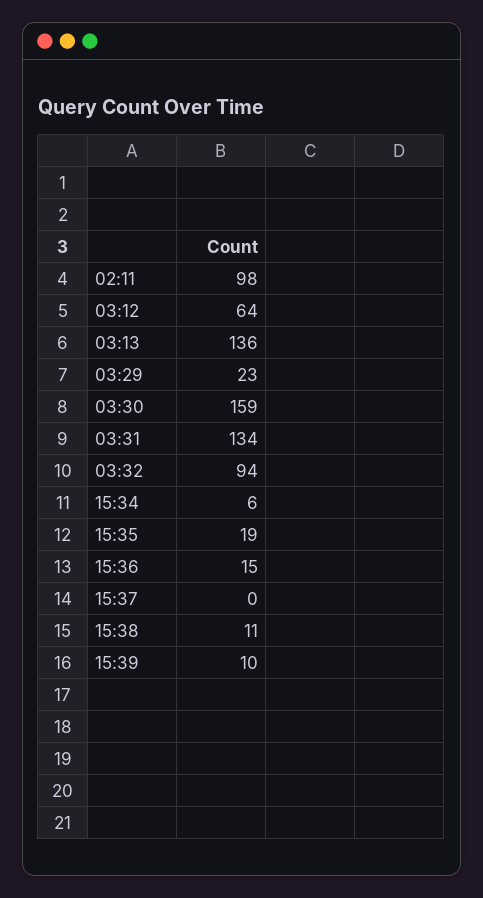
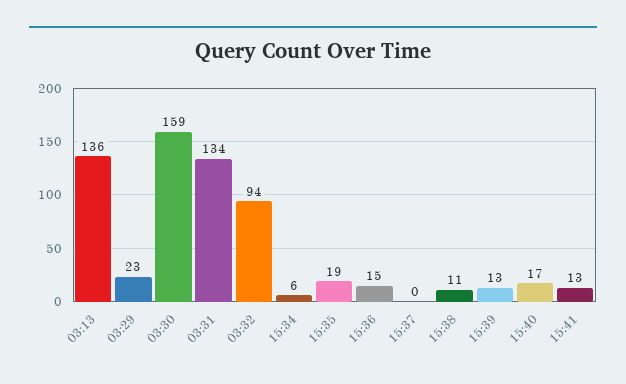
02:11: 98 -> none
03:12: 64 -> none
15:39: 10 -> 13
15:40: none -> 17
15:41: none -> 13

